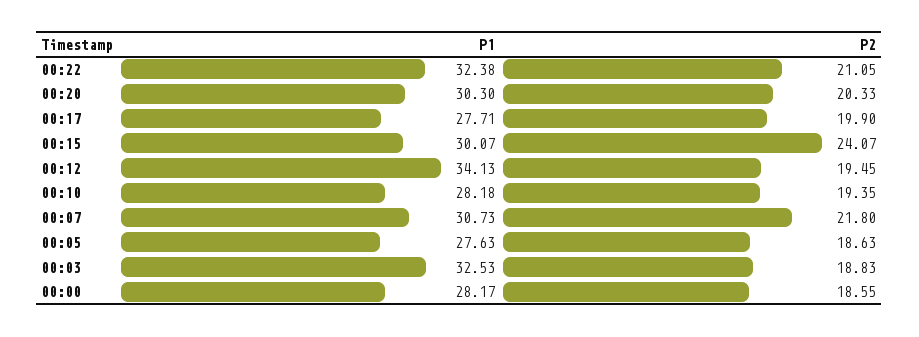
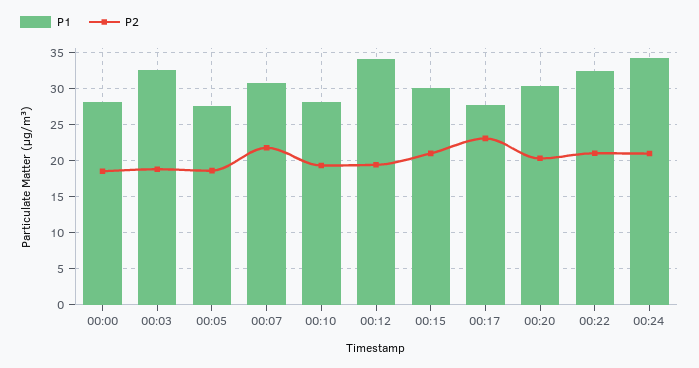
P2, 00:17: 19.9 -> 23
P2, 00:15: 24.07 -> 21
P1, 00:24: none -> 34
P2, 00:24: none -> 21

